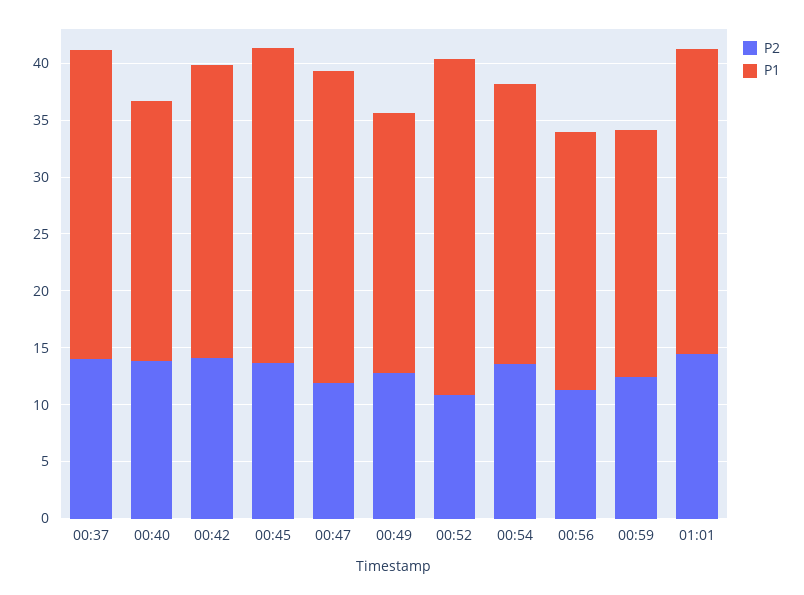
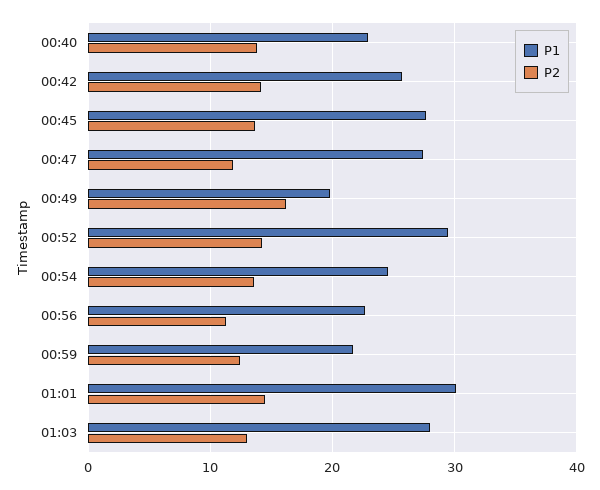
P2, 00:37: 14 -> none
P1, 00:37: 27 -> none
P2, 00:49: 13 -> 16
P1, 00:49: 23 -> 20
P2, 00:52: 11 -> 14
P1, 01:01: 27 -> 30
P1, 01:03: none -> 28
P2, 01:03: none -> 13

